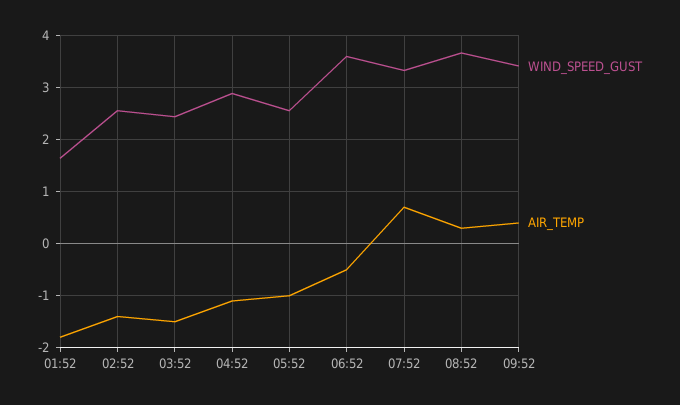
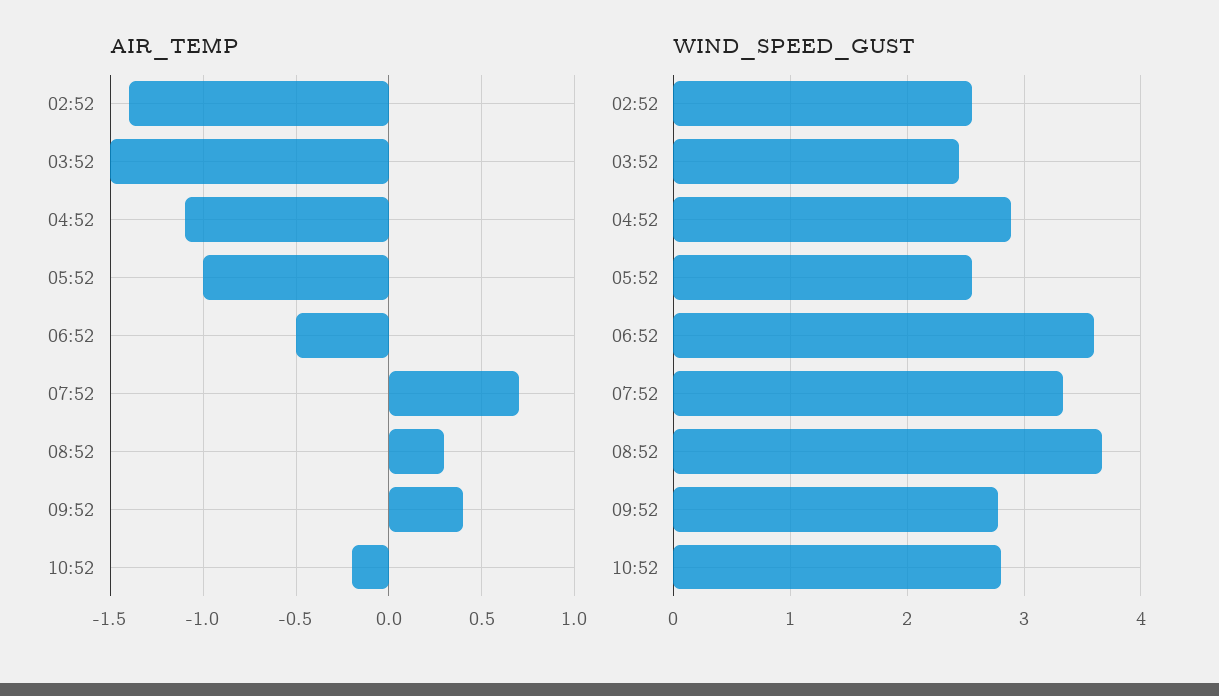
WIND_SPEED_GUST, 01:52: 1.6 -> none
AIR_TEMP, 01:52: -1.8 -> none
WIND_SPEED_GUST, 09:52: 3.4 -> 2.8
AIR_TEMP, 10:52: none -> -0.2
WIND_SPEED_GUST, 10:52: none -> 2.8

